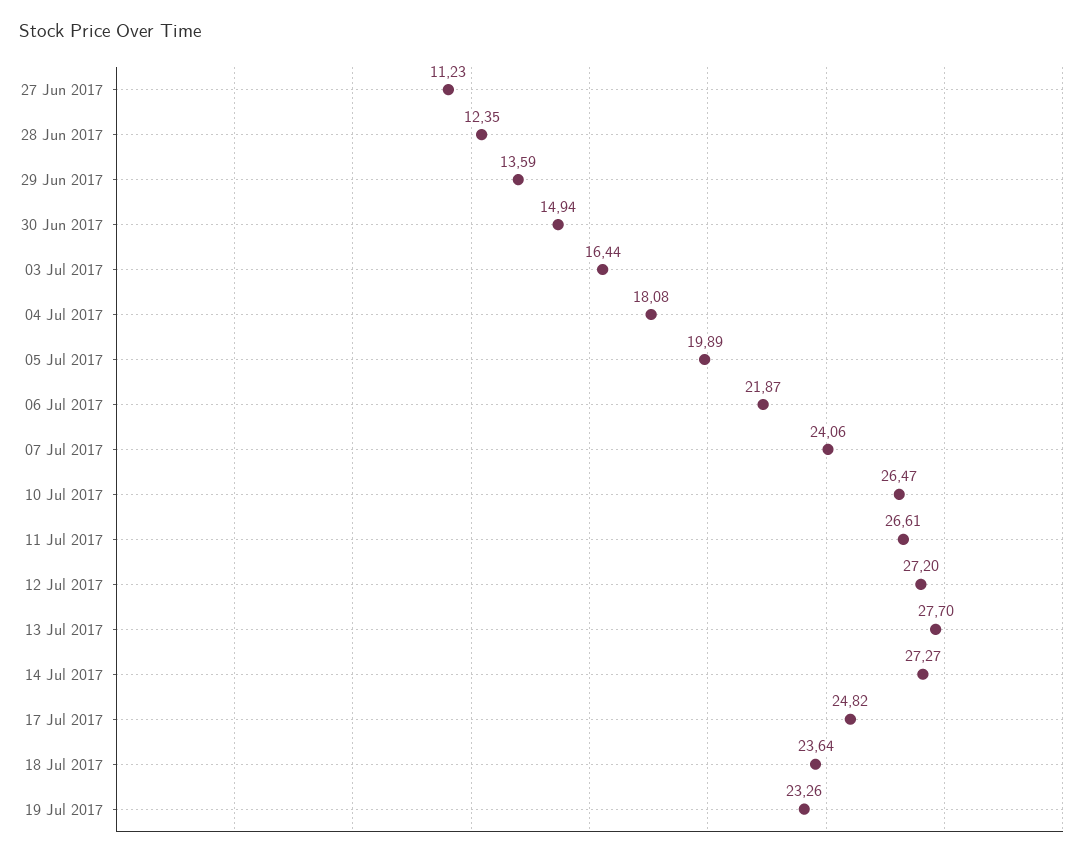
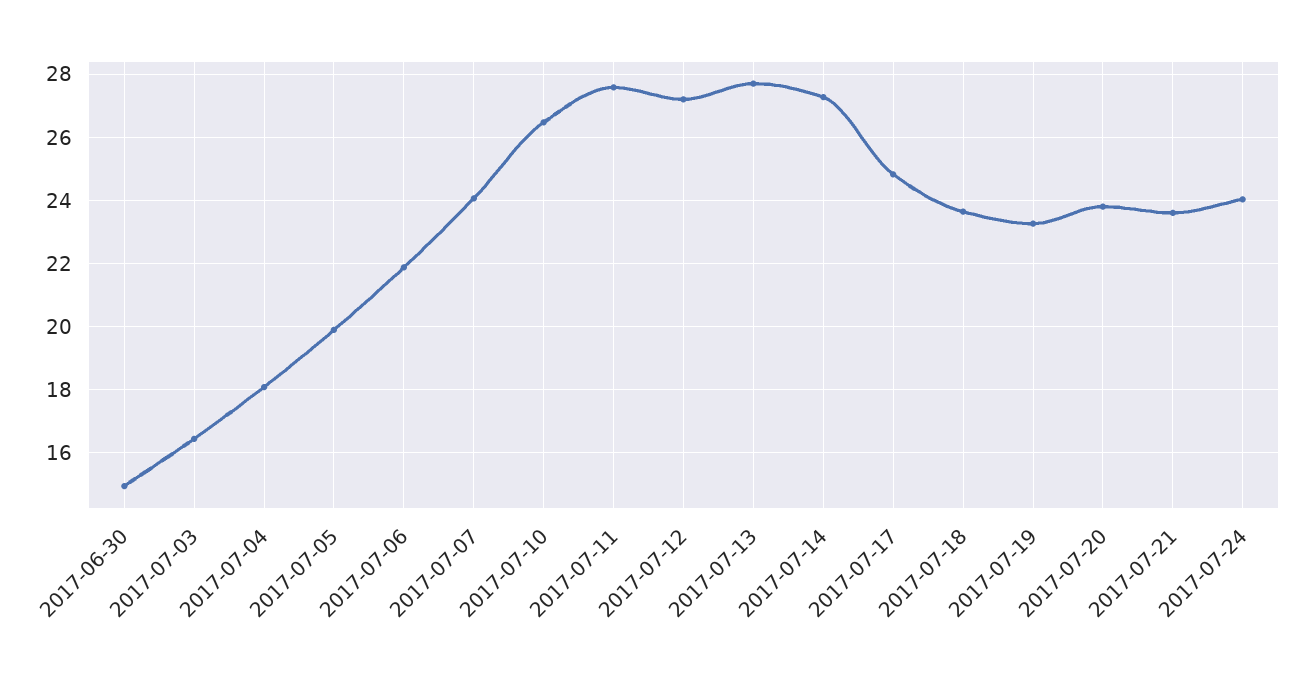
27 Jun 2017: 11.23 -> none
28 Jun 2017: 12.35 -> none
29 Jun 2017: 13.59 -> none
11 Jul 2017: 26.61 -> 27.6
2017-07-20: none -> 23.8
2017-07-21: none -> 23.6
2017-07-24: none -> 24

